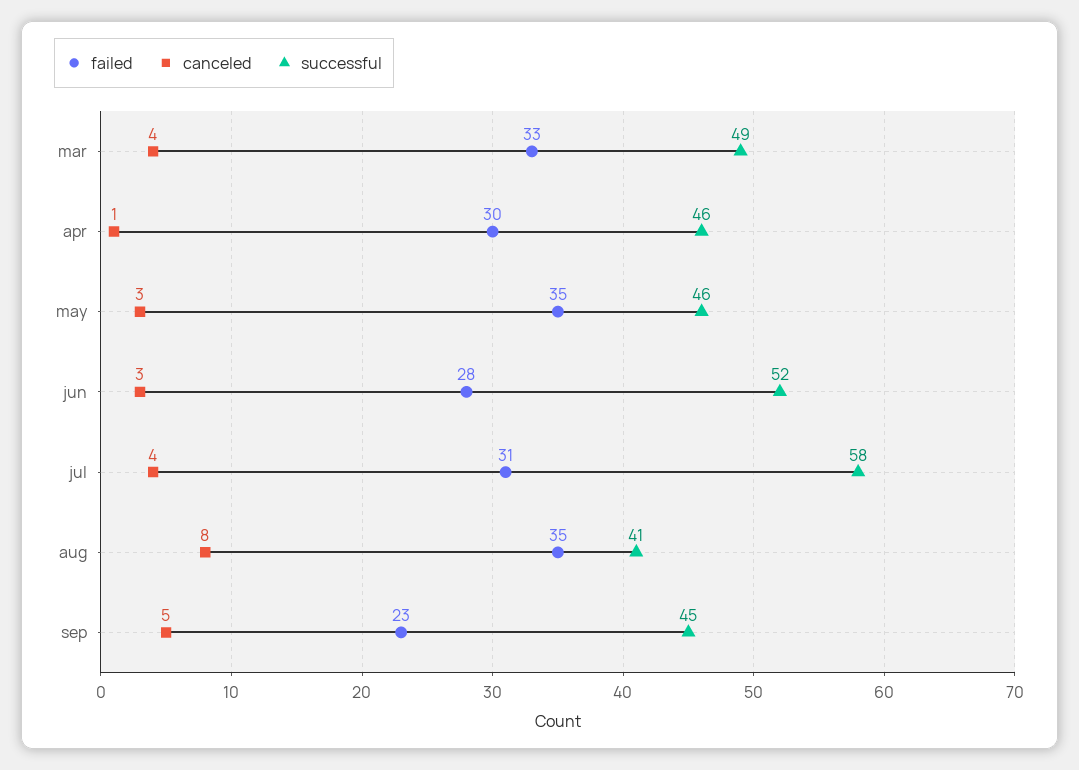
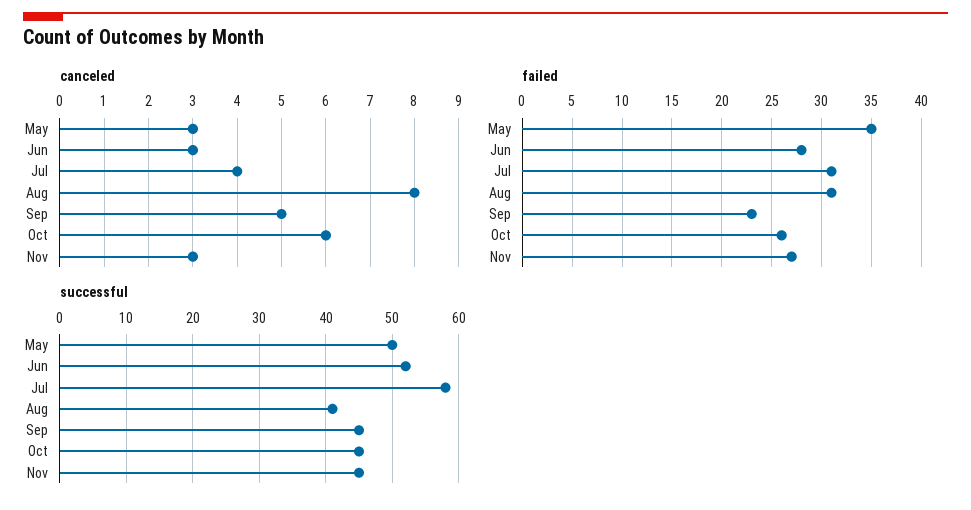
failed, mar: 33 -> none
canceled, mar: 4 -> none
successful, mar: 49 -> none
failed, apr: 30 -> none
canceled, apr: 1 -> none
successful, apr: 46 -> none
successful, may: 46 -> 50
failed, aug: 35 -> 31
canceled, Oct: none -> 6
canceled, Nov: none -> 3
failed, Oct: none -> 26
failed, Nov: none -> 27
successful, Oct: none -> 45
successful, Nov: none -> 45

